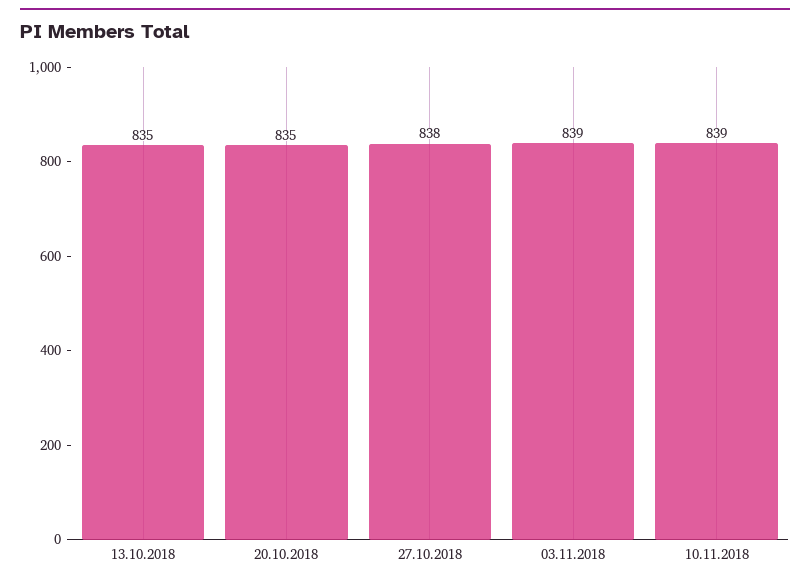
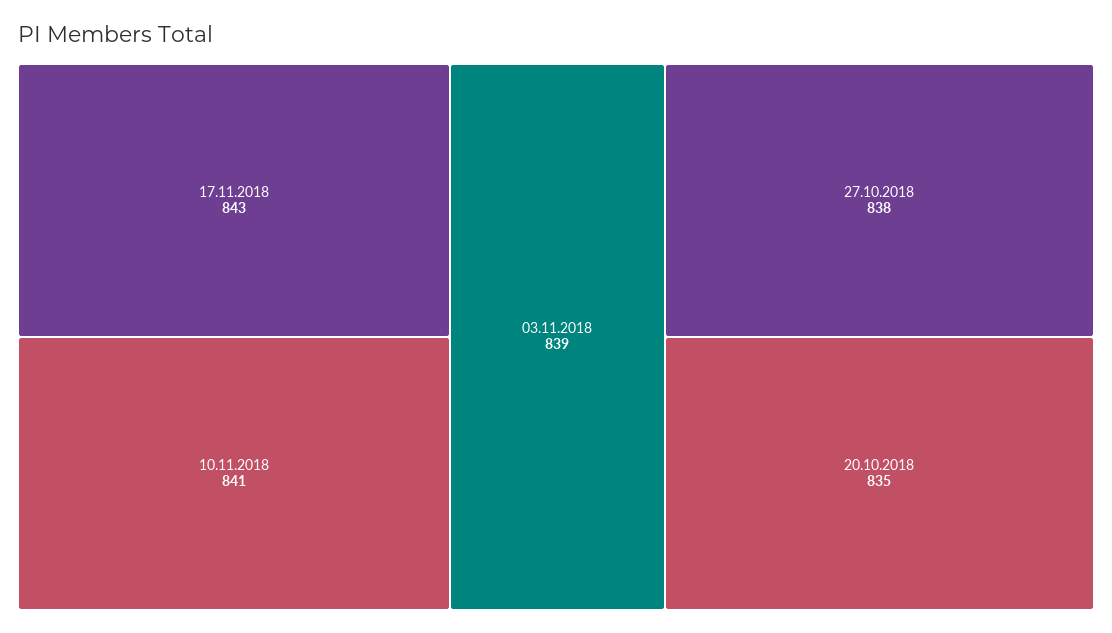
13.10.2018: 835 -> none
10.11.2018: 839 -> 841
17.11.2018: none -> 843

